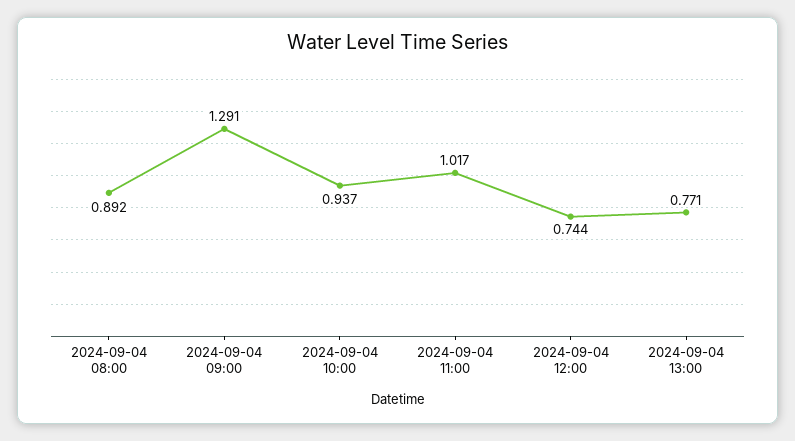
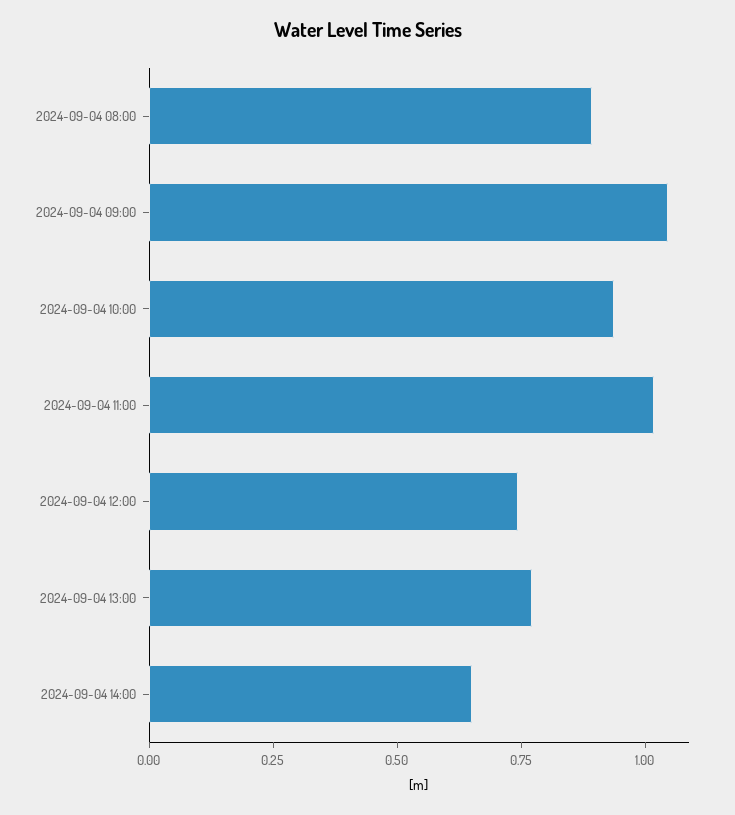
2024-09-04 09:00: 1.291 -> 1.05
2024-09-04 14:00: none -> 0.65

